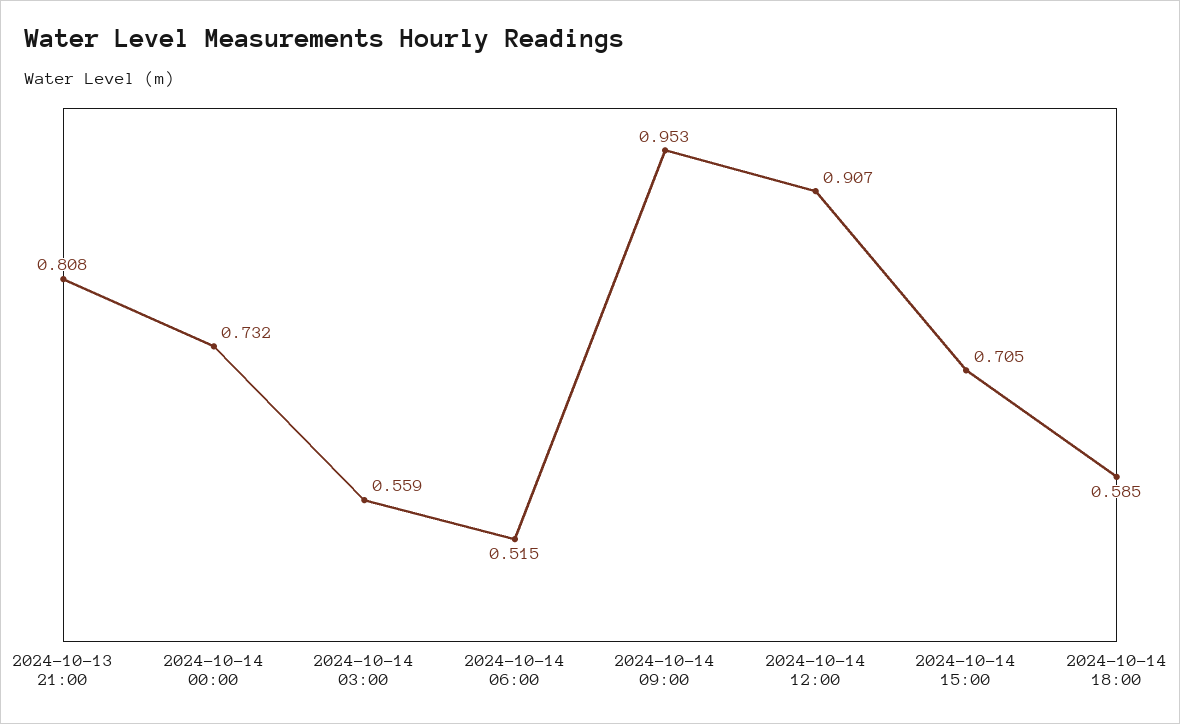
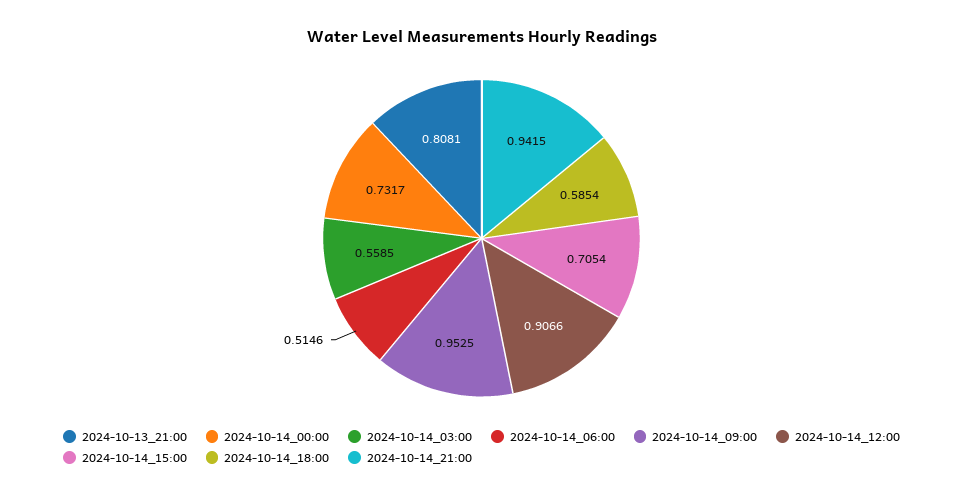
2024-10-14_21:00: none -> 0.9415

